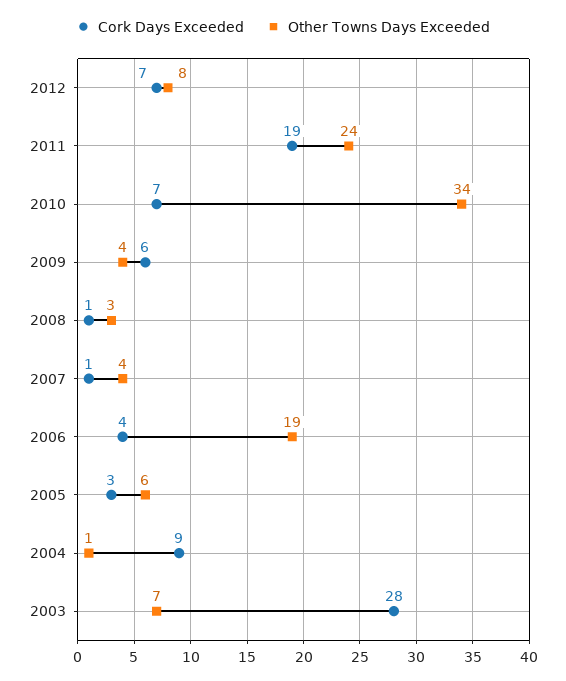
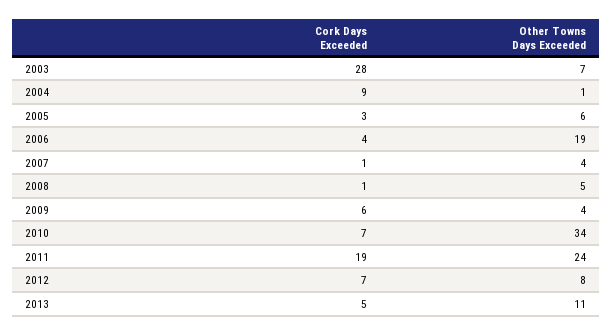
Other Towns Days Exceeded, 2008: 3 -> 5
Cork Days Exceeded, 2013: none -> 5
Other Towns Days Exceeded, 2013: none -> 11

